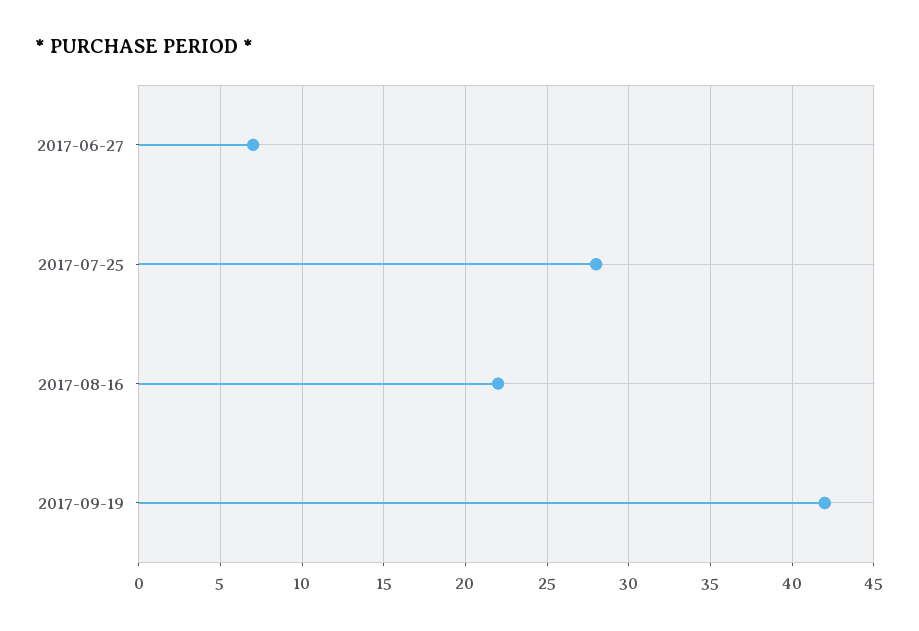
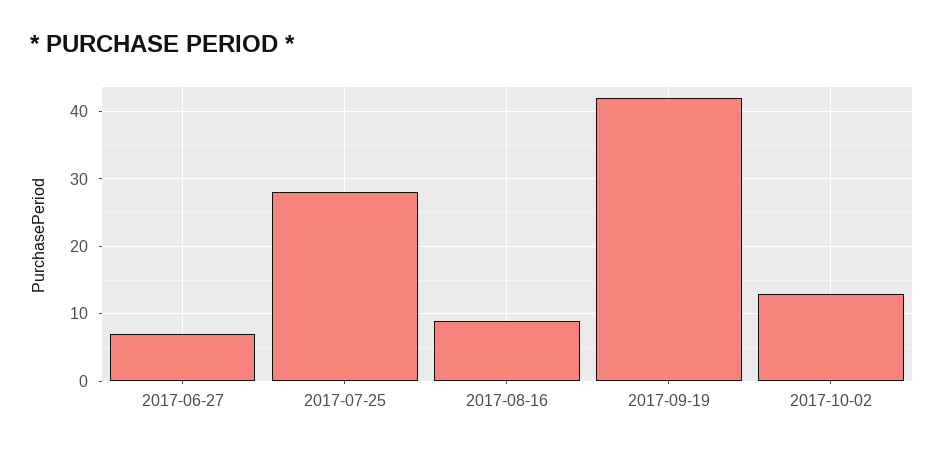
2017-08-16: 22 -> 9
2017-10-02: none -> 13

